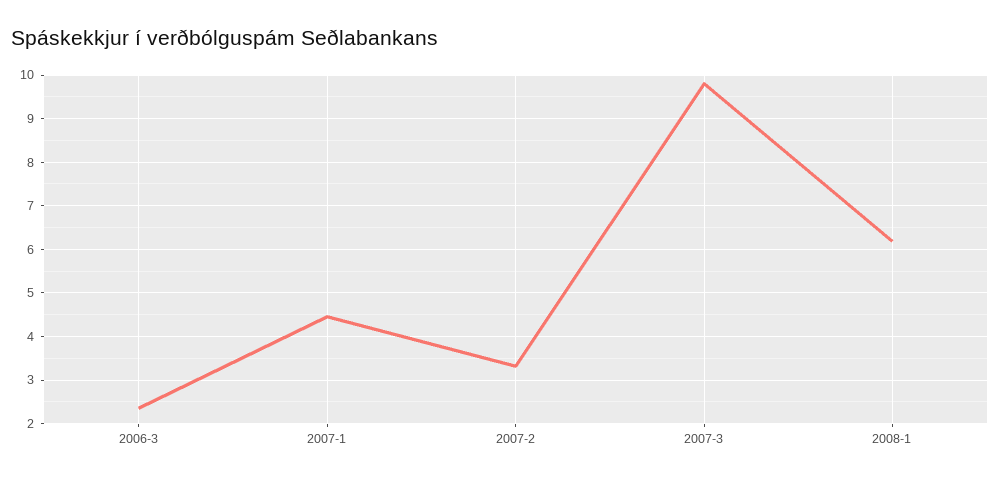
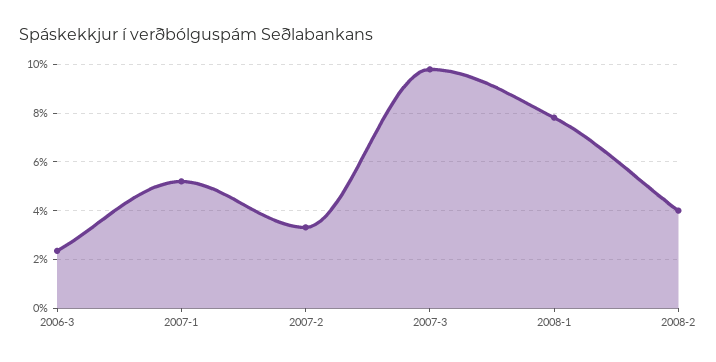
2007-1: 4.4 -> 5.25
2008-1: 6.2 -> 7.75
2008-2: none -> 4

